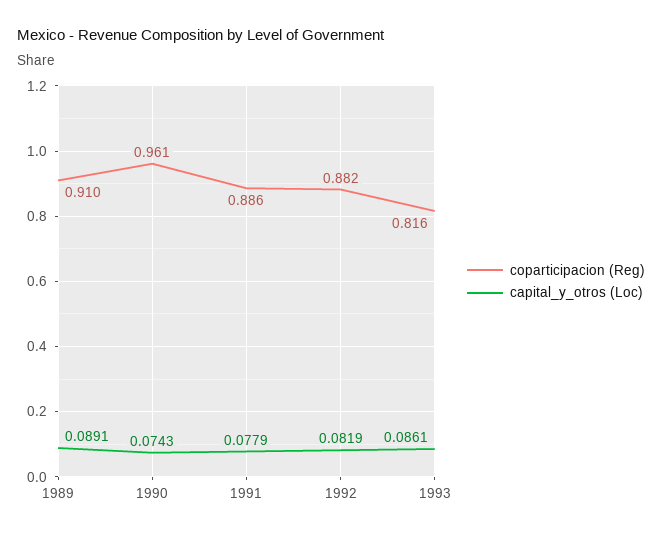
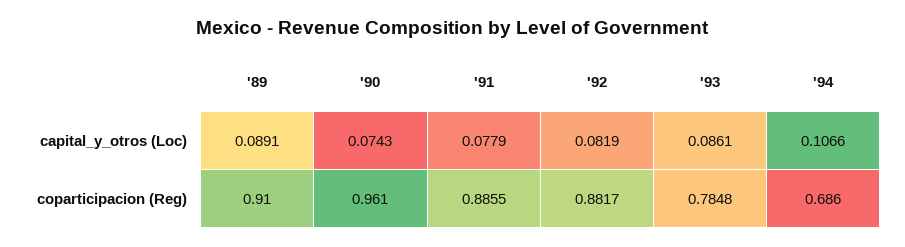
coparticipacion (Reg), 1993: 0.816 -> 0.7848
capital_y_otros (Loc), '94: none -> 0.1066
coparticipacion (Reg), '94: none -> 0.686

